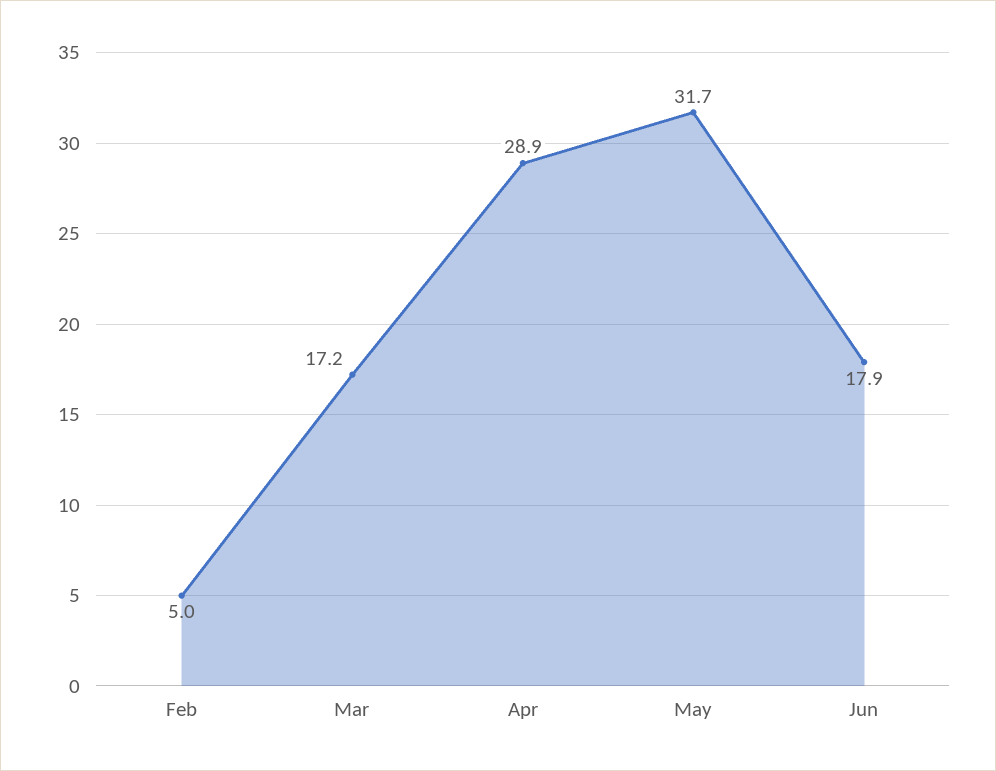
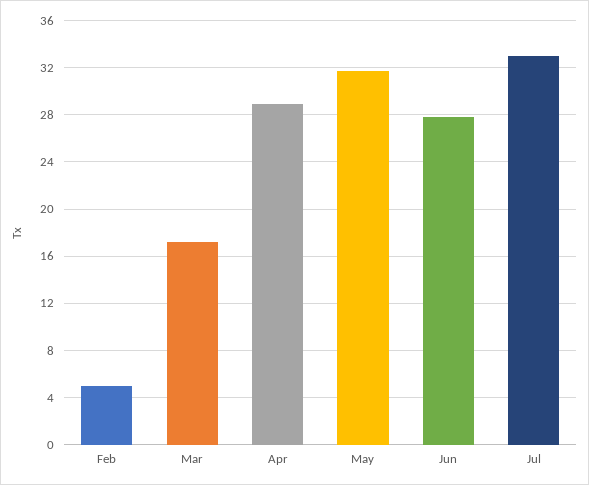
Jun: 17.9 -> 28
Jul: none -> 33

